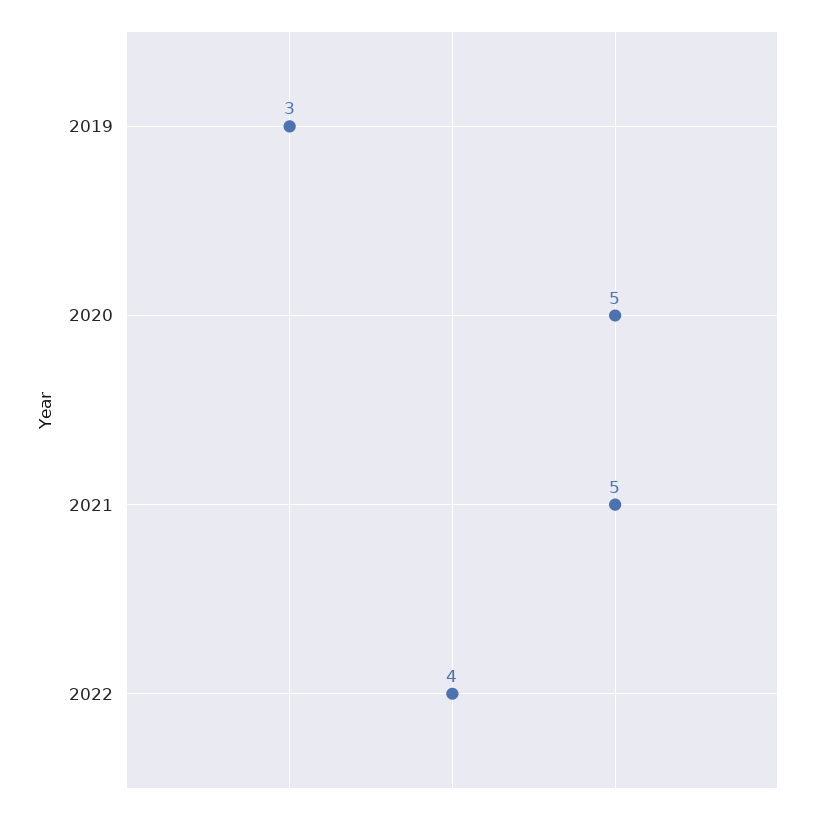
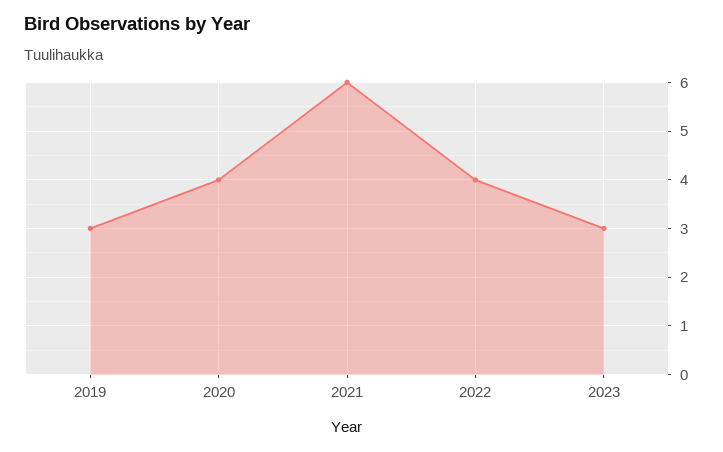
2020: 5 -> 4
2021: 5 -> 6
2023: none -> 3

